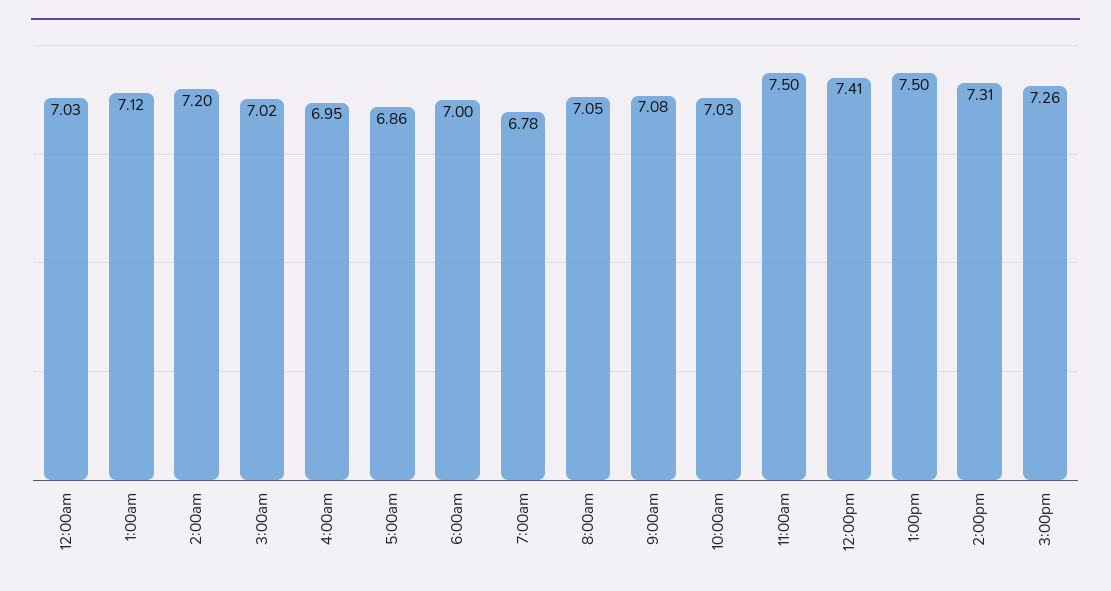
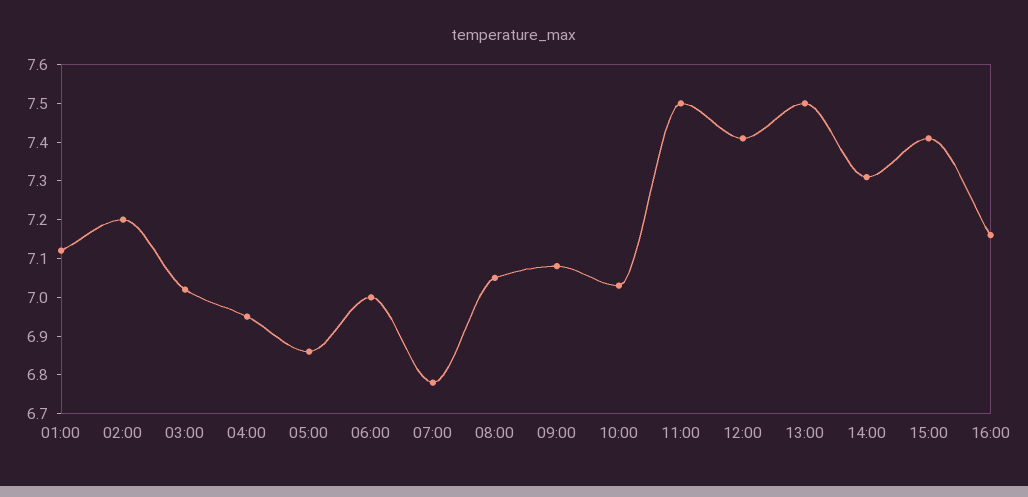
12:00am: 7.03 -> none
3:00pm: 7.26 -> 7.4
16:00: none -> 7.15

